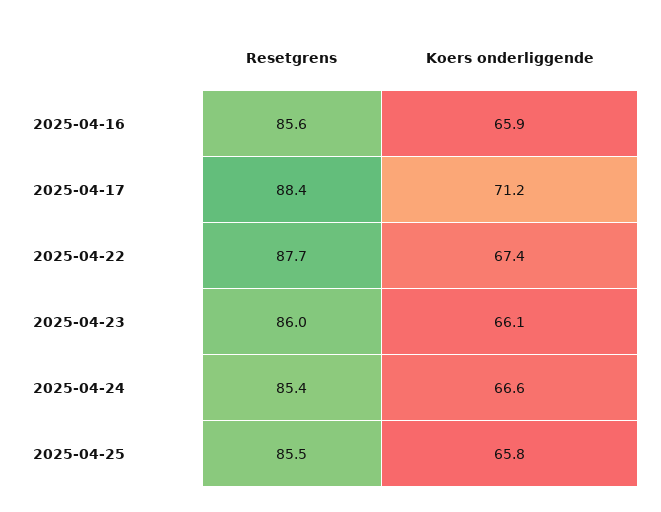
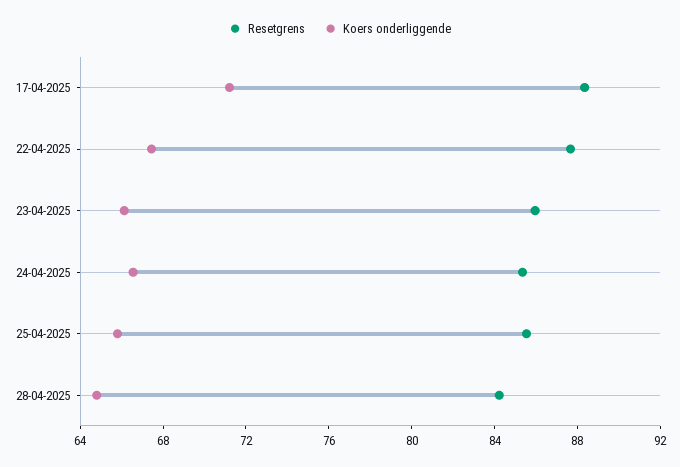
Resetgrens, 2025-04-16: 85.6 -> none
Koers onderliggende, 2025-04-16: 65.9 -> none
Resetgrens, 28-04-2025: none -> 84
Koers onderliggende, 28-04-2025: none -> 65

